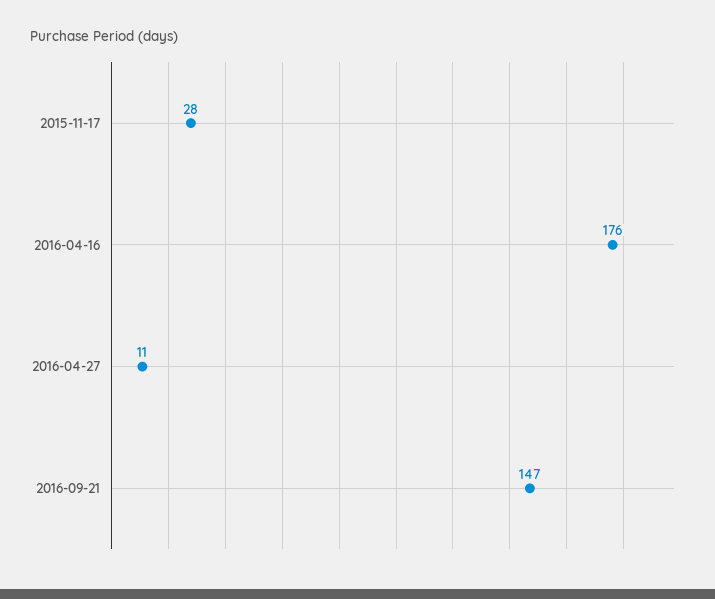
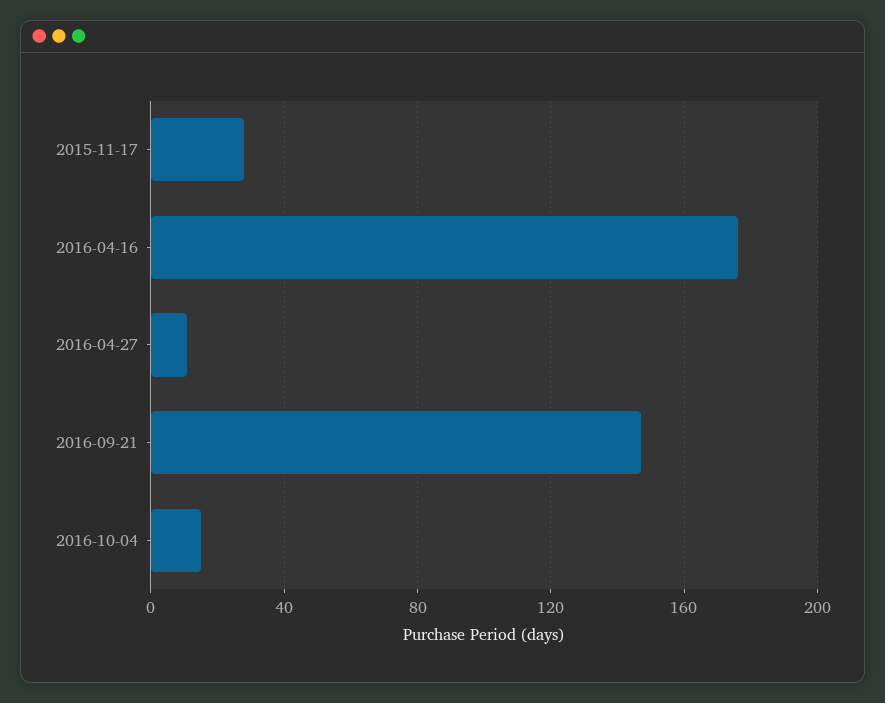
2016-10-04: none -> 15

